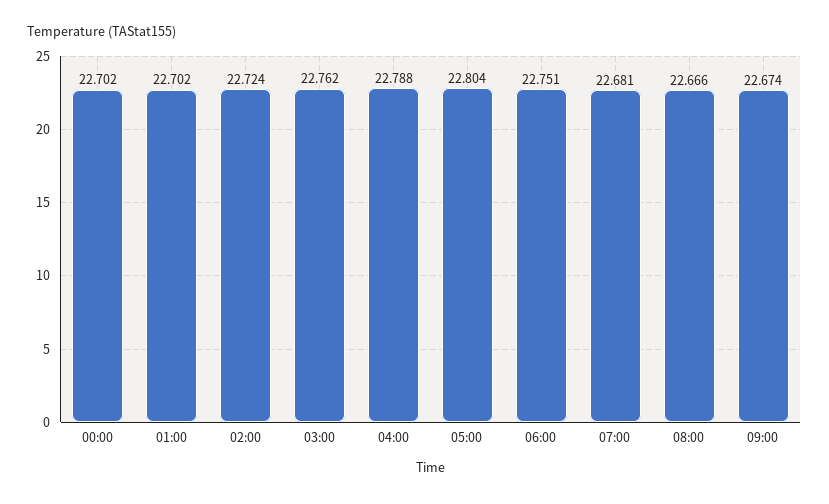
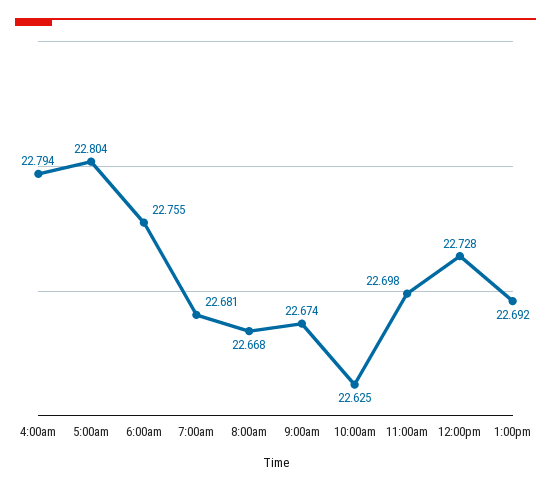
00:00: 22.702 -> none
01:00: 22.702 -> none
02:00: 22.724 -> none
03:00: 22.762 -> none
04:00: 22.788 -> 22.794
06:00: 22.751 -> 22.755
08:00: 22.666 -> 22.668
10:00am: none -> 22.625
11:00am: none -> 22.698
12:00pm: none -> 22.728
1:00pm: none -> 22.692

